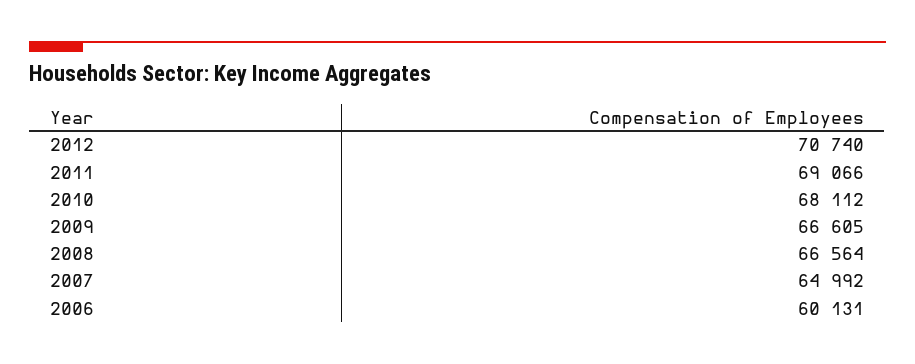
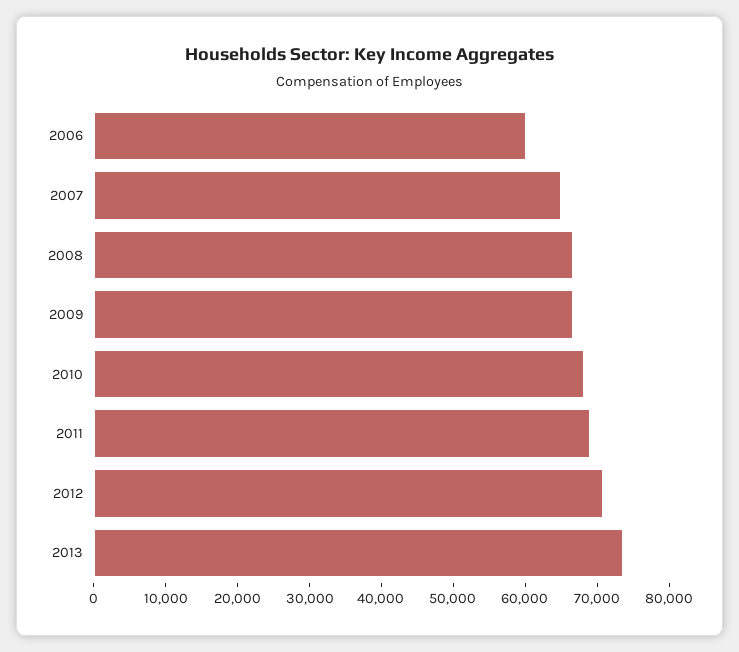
2013: none -> 74000

